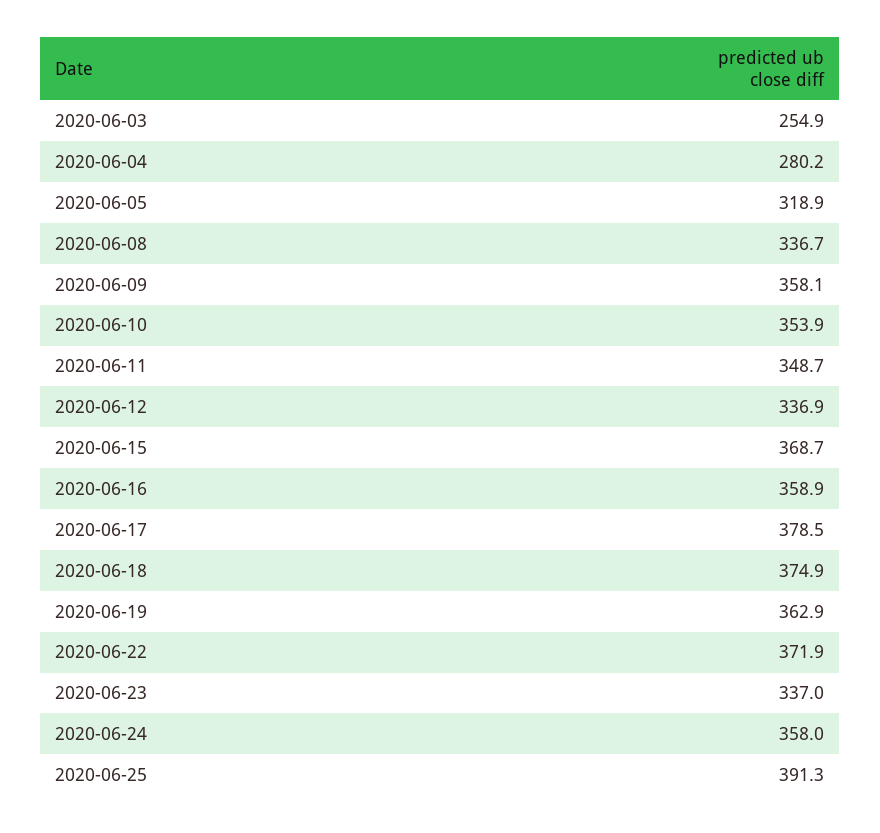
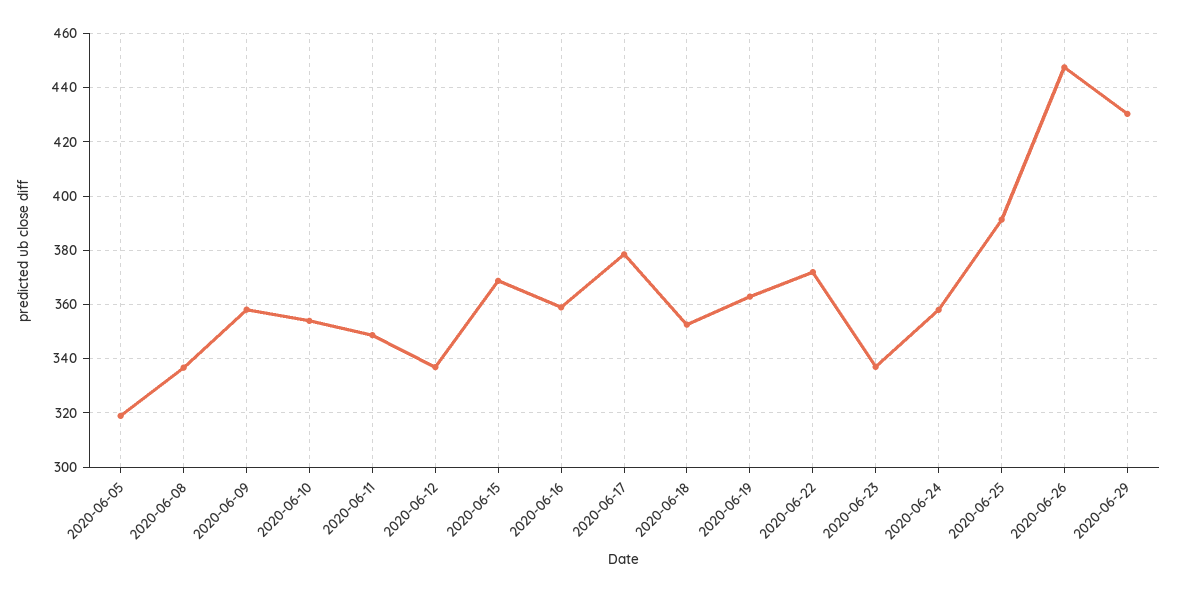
2020-06-03: 254.9 -> none
2020-06-04: 280.2 -> none
2020-06-18: 374.9 -> 352.5
2020-06-26: none -> 447.5
2020-06-29: none -> 430

